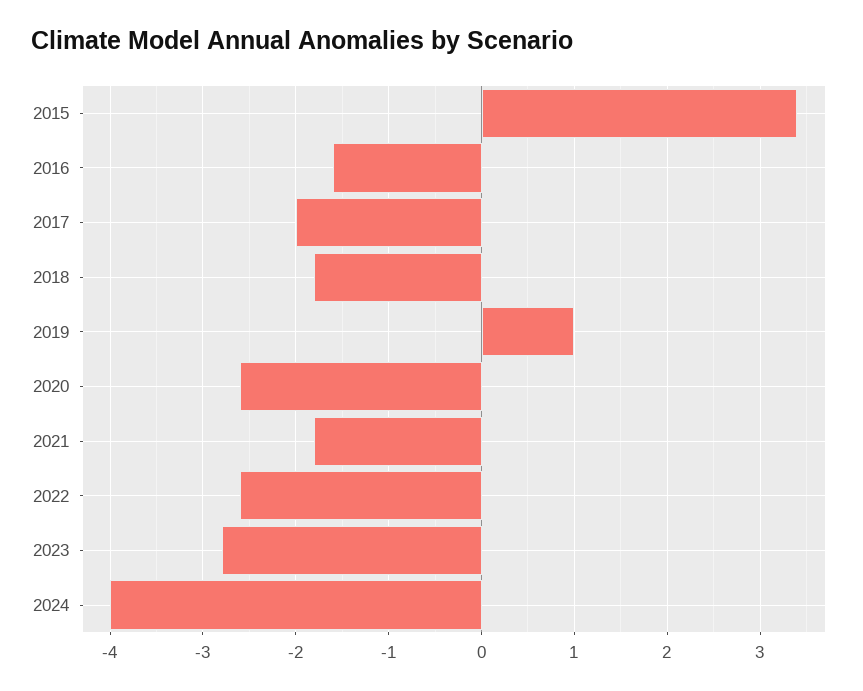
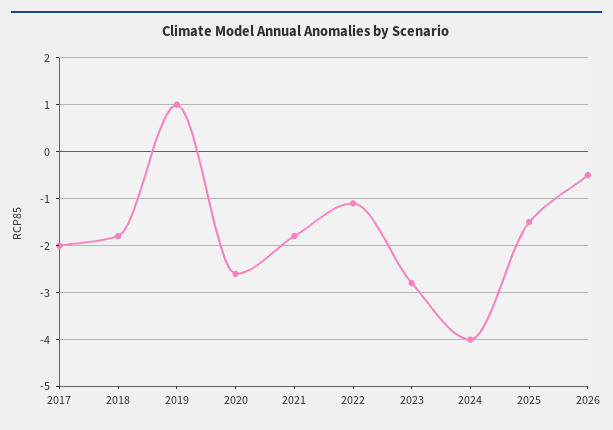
2015: 3.4 -> none
2016: -1.6 -> none
2022: -2.6 -> -1
2025: none -> -1.5
2026: none -> -0.5

